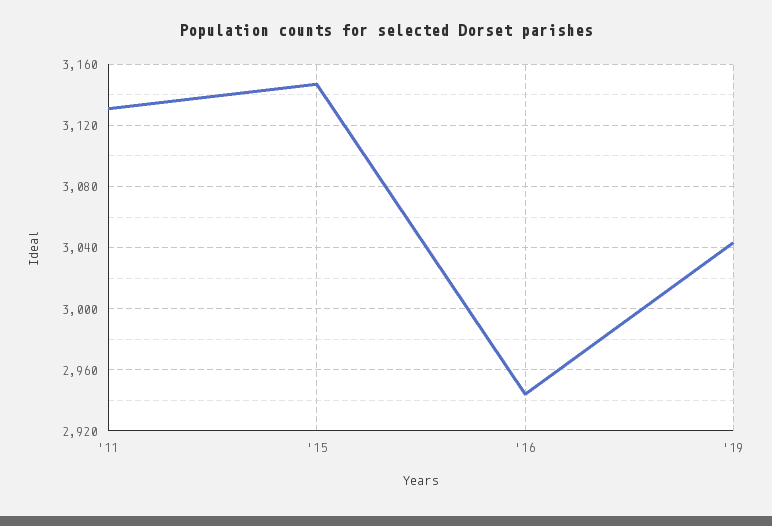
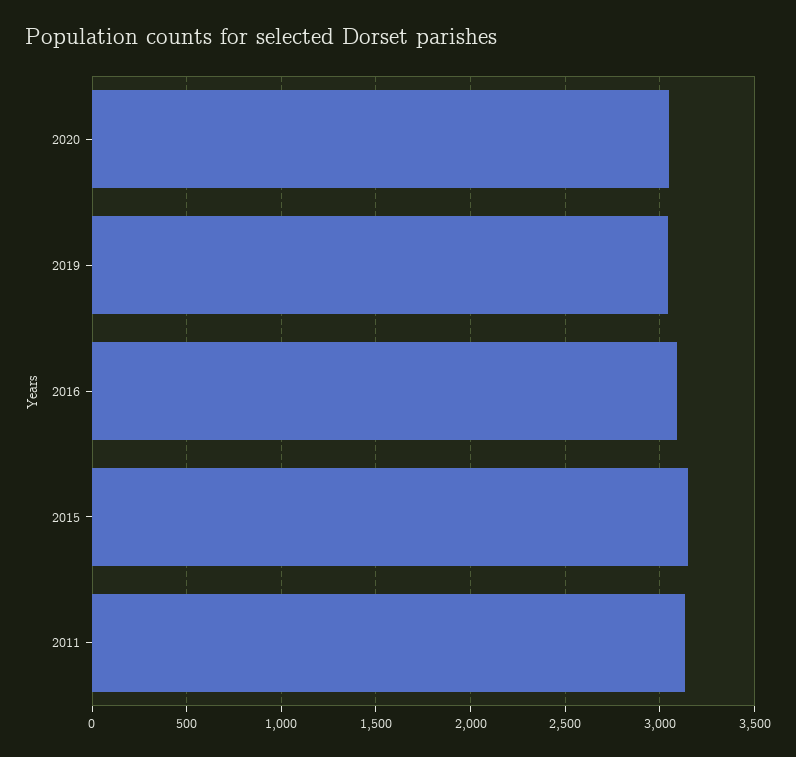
'16: 2945 -> 3100
2020: none -> 3050

